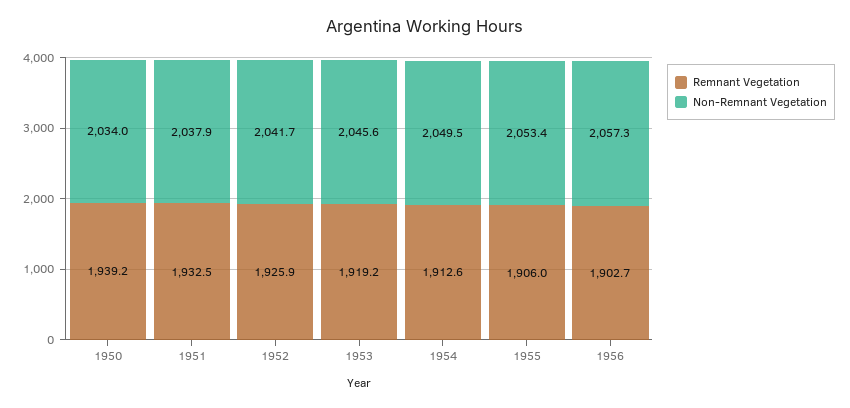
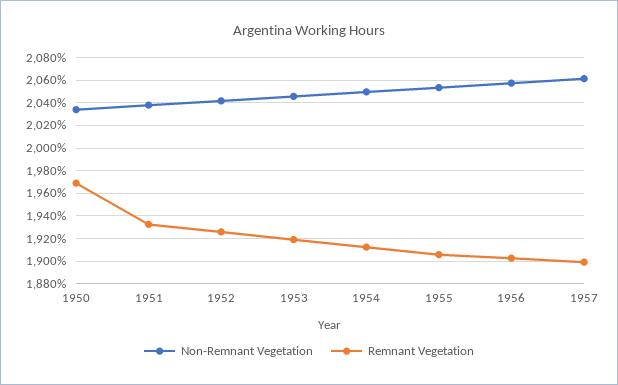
Remnant Vegetation, 1950: 1939.2 -> 1970
Non-Remnant Vegetation, 1957: none -> 2060
Remnant Vegetation, 1957: none -> 1900

